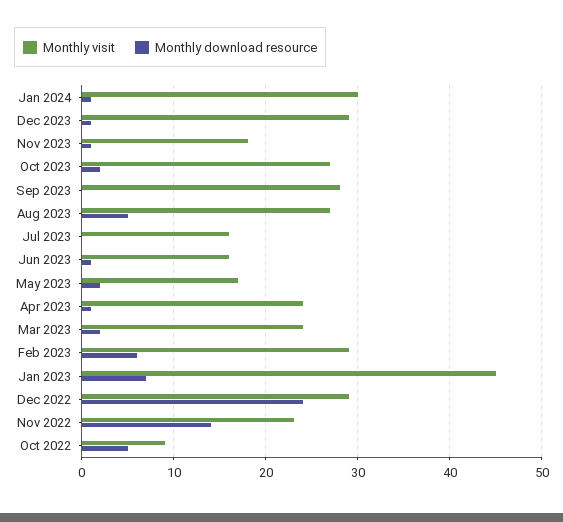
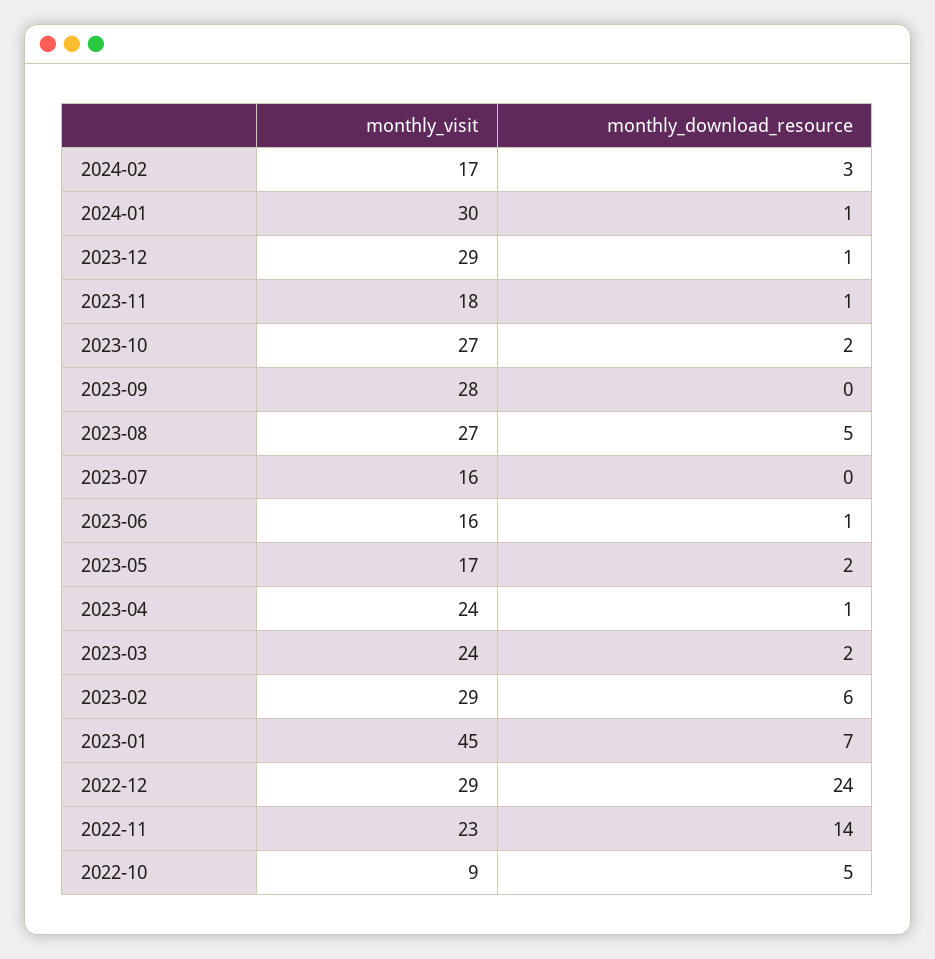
Monthly visit, 2024-02: none -> 17
Monthly download resource, 2024-02: none -> 3

